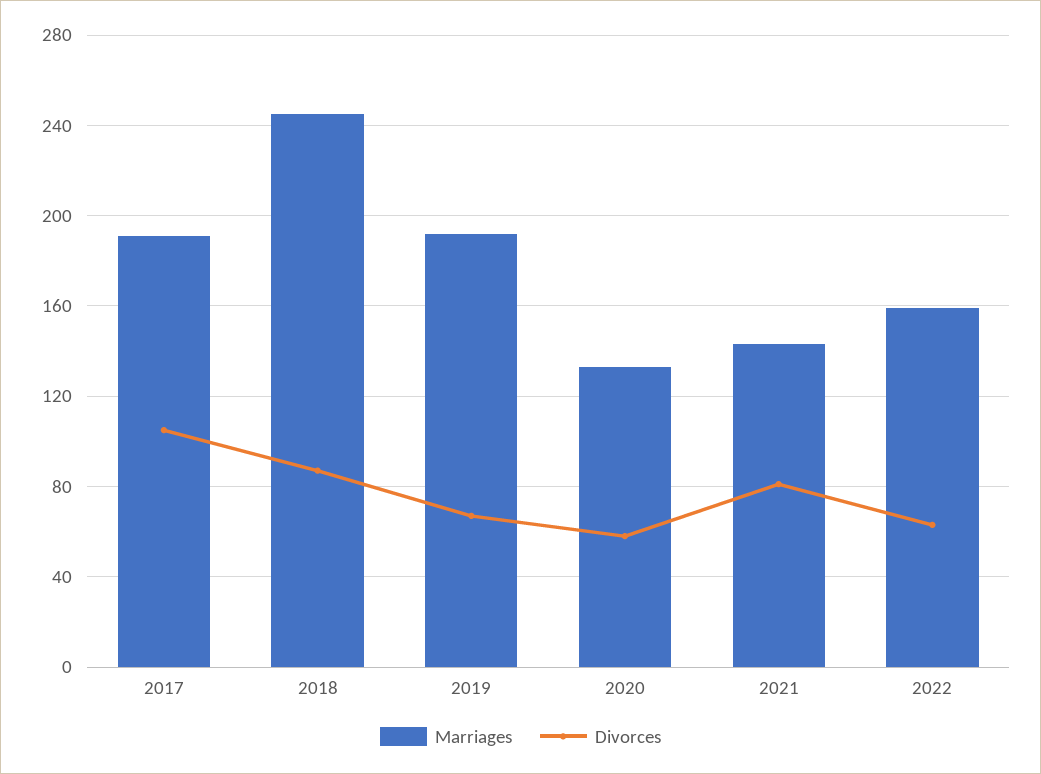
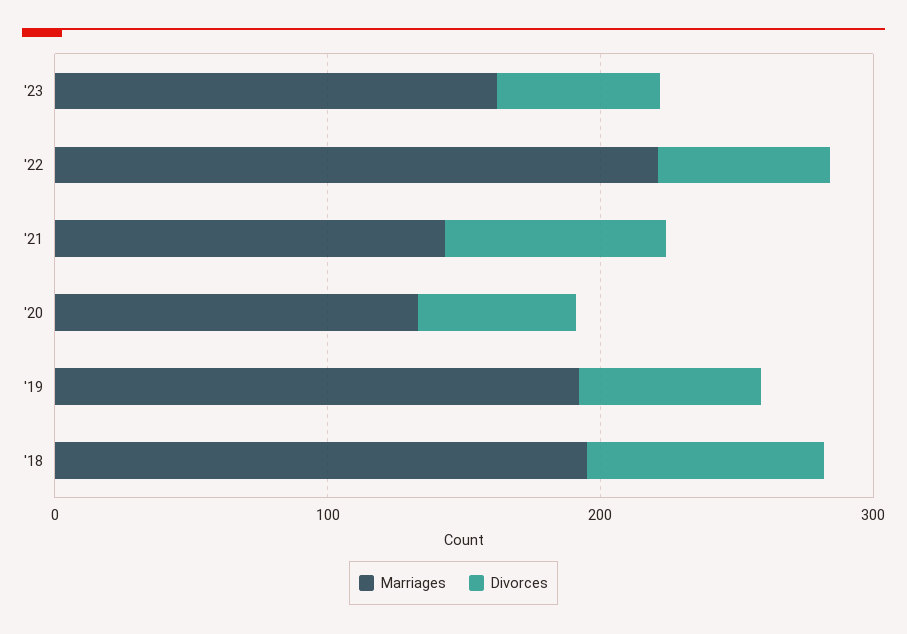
Marriages, 2017: 190 -> none
Divorces, 2017: 105 -> none
Marriages, 2018: 245 -> 200
Marriages, 2022: 160 -> 220
Marriages, '23: none -> 160
Divorces, '23: none -> 60

